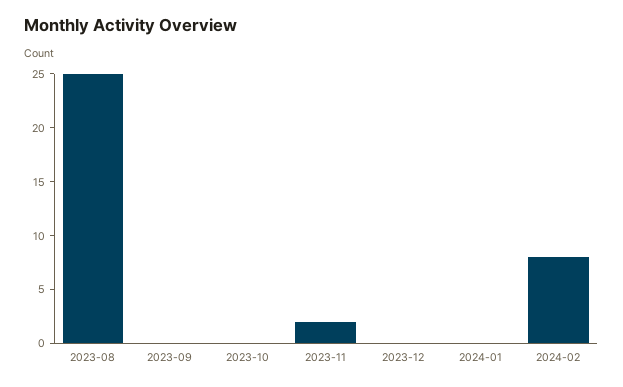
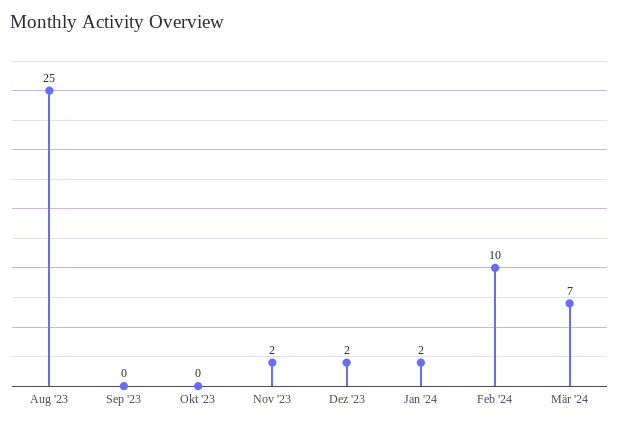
2023-12: 0 -> 2
2024-01: 0 -> 2
2024-02: 8 -> 10
Mär '24: none -> 7

